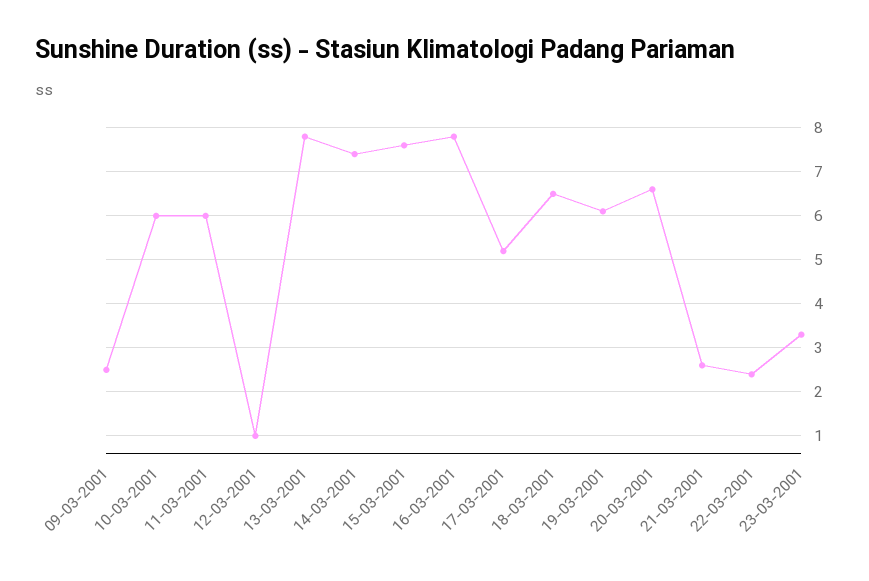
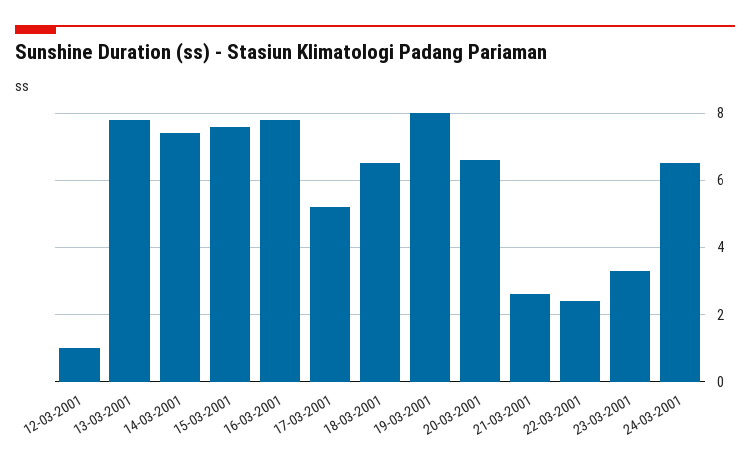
09-03-2001: 2.5 -> none
10-03-2001: 6 -> none
11-03-2001: 6 -> none
19-03-2001: 6 -> 8
24-03-2001: none -> 6.5

